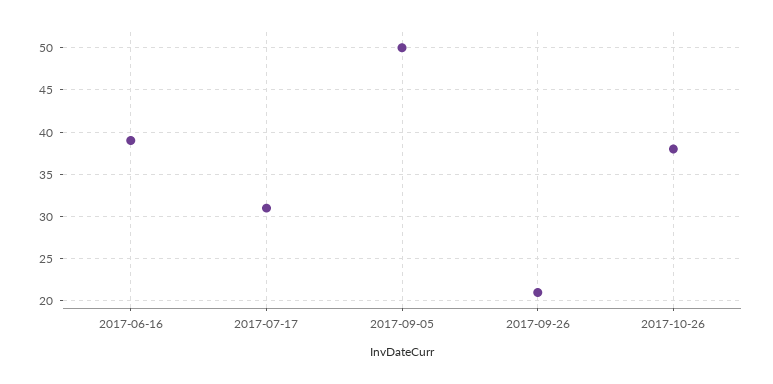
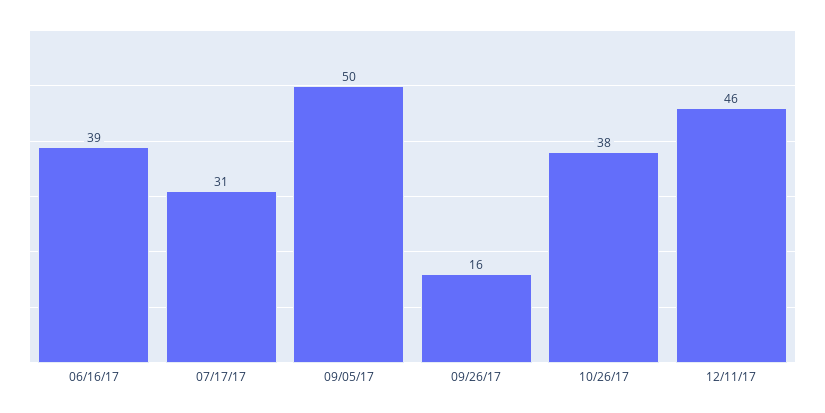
2017-09-26: 21 -> 16
12/11/17: none -> 46

